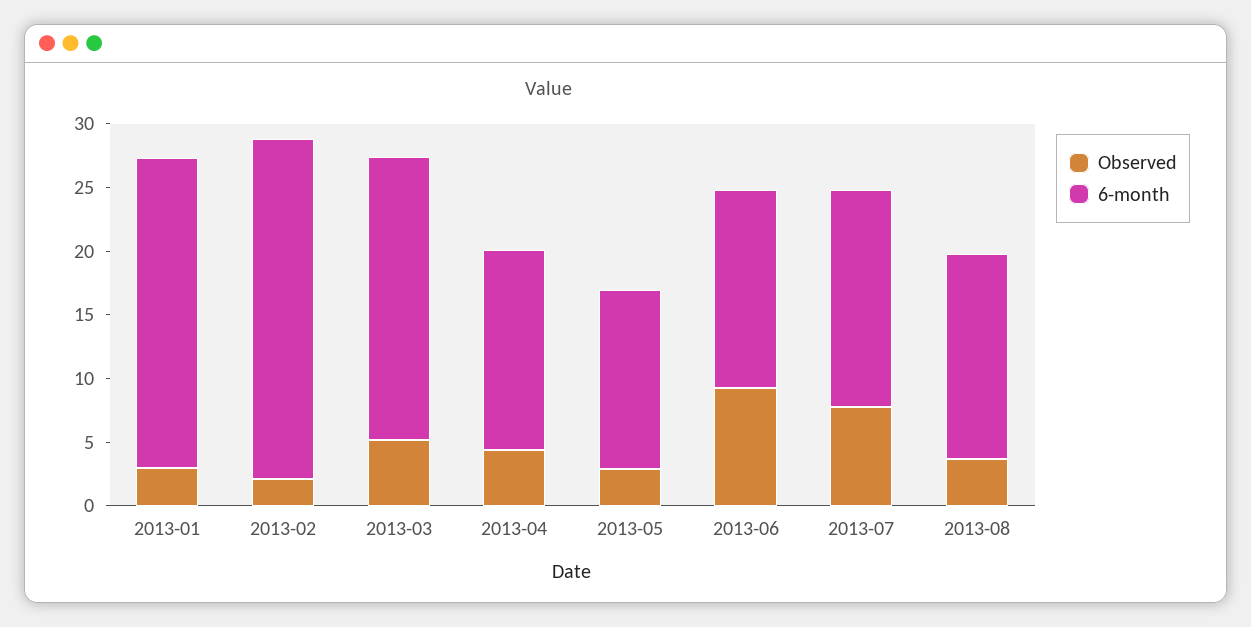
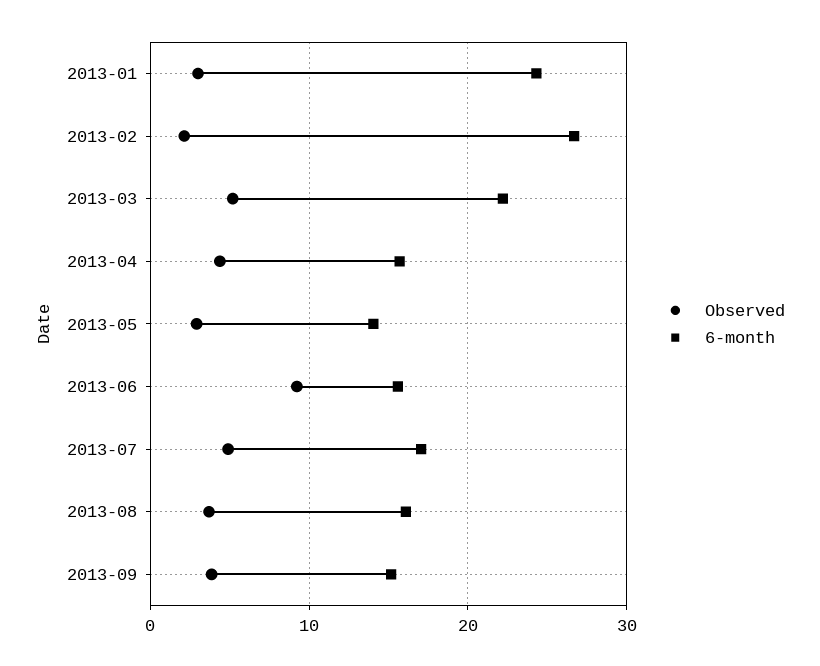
Observed, 2013-07: 8 -> 5
Observed, 2013-09: none -> 4
6-month, 2013-09: none -> 15

